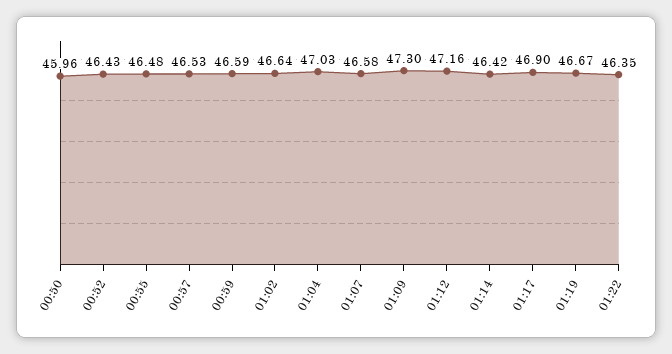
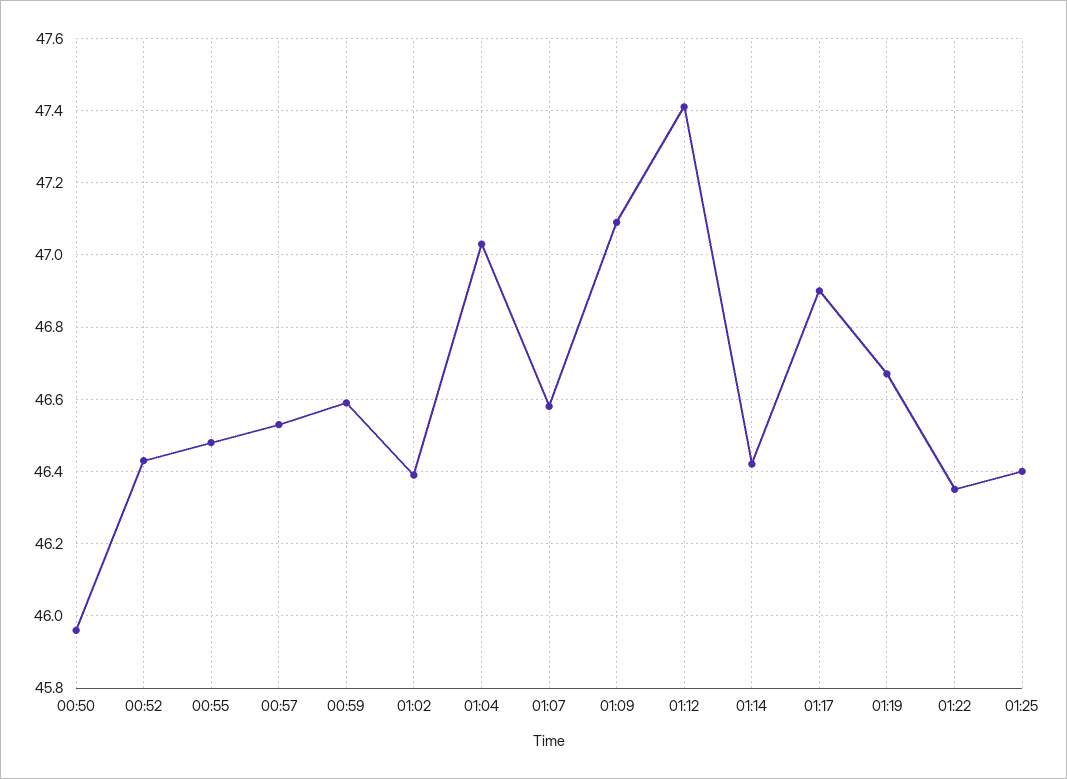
01:02: 46.64 -> 46.4
01:09: 47.3 -> 47.1
01:12: 47.16 -> 47.4
01:25: none -> 46.4

